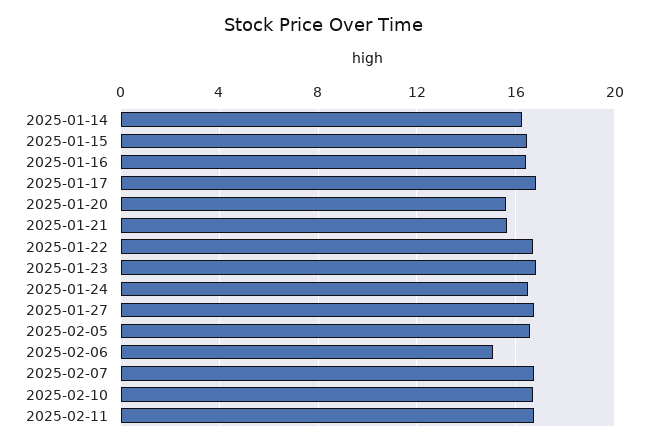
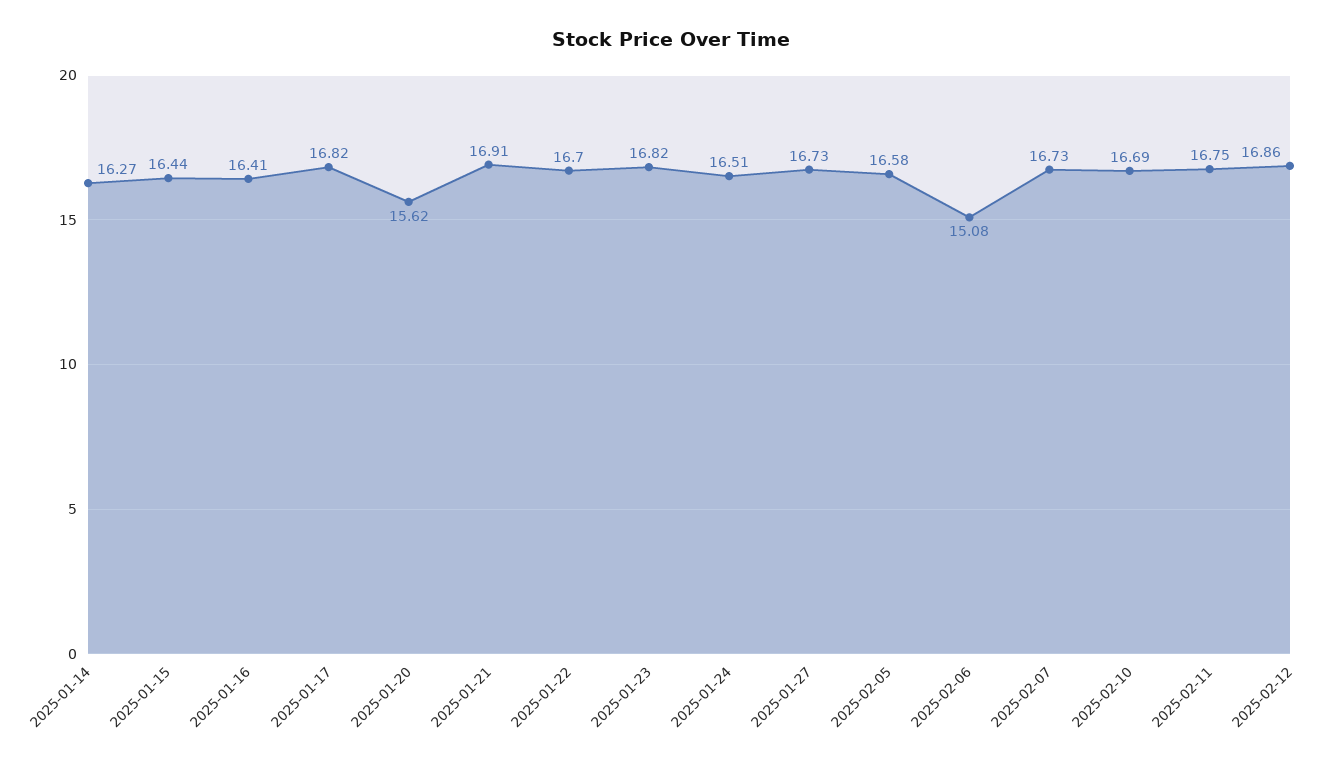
2025-01-21: 15.5 -> 16.91
2025-02-12: none -> 16.86

